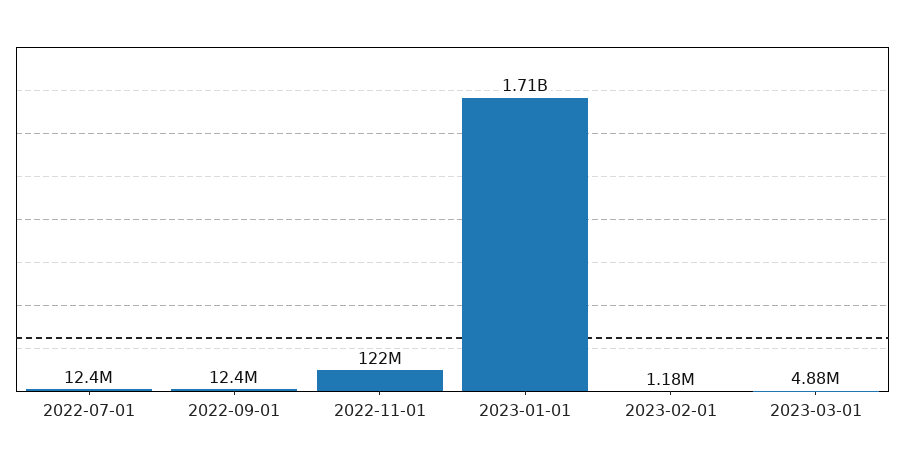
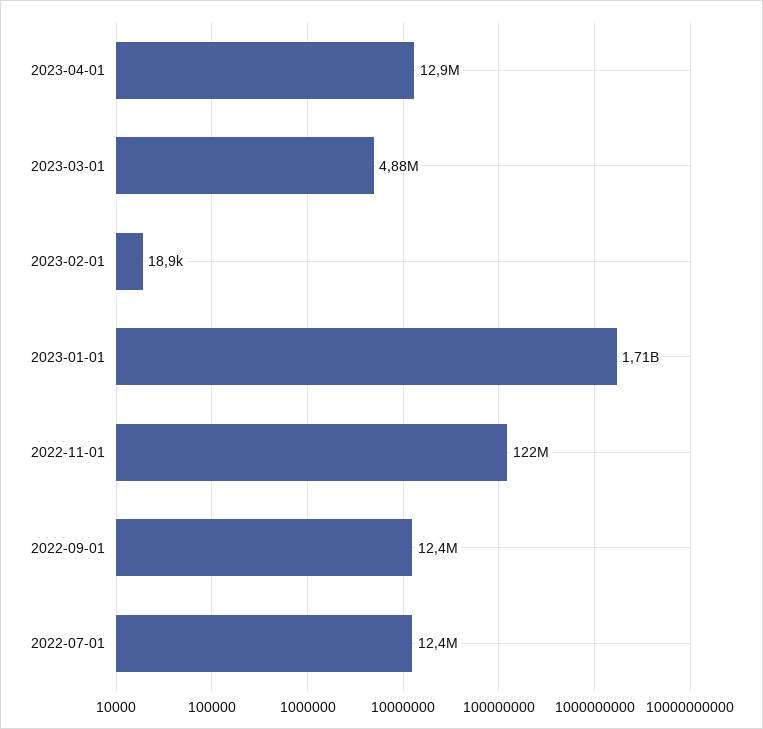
2023-02-01: 1180000 -> 18900
2023-04-01: none -> 12900000

